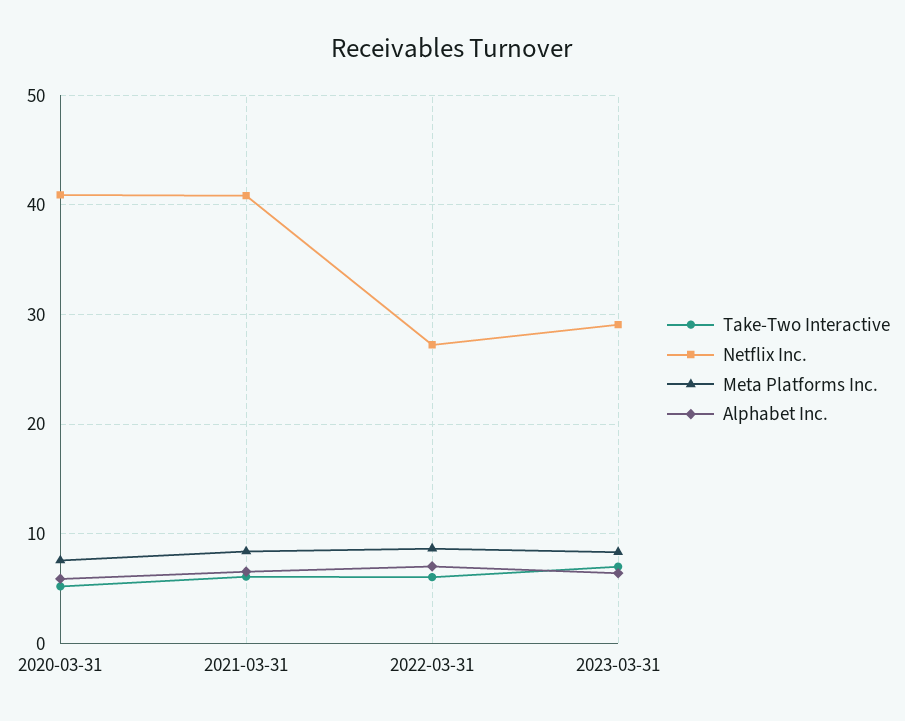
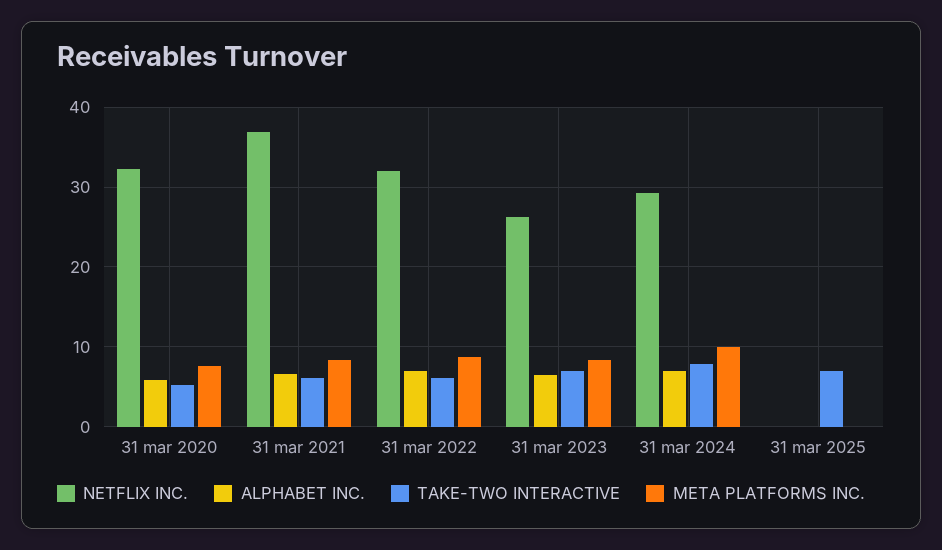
Netflix Inc., 2020-03-31: 41 -> 32
Netflix Inc., 2021-03-31: 41 -> 37
Netflix Inc., 2022-03-31: 27 -> 32
Netflix Inc., 2023-03-31: 29 -> 26
Netflix Inc., 31 mar 2024: none -> 29
Alphabet Inc., 31 mar 2024: none -> 7
Take-Two Interactive, 31 mar 2024: none -> 8
Meta Platforms Inc., 31 mar 2024: none -> 10
Netflix Inc., 31 mar 2025: none -> 0
Alphabet Inc., 31 mar 2025: none -> 0
Take-Two Interactive, 31 mar 2025: none -> 7
Meta Platforms Inc., 31 mar 2025: none -> 0

